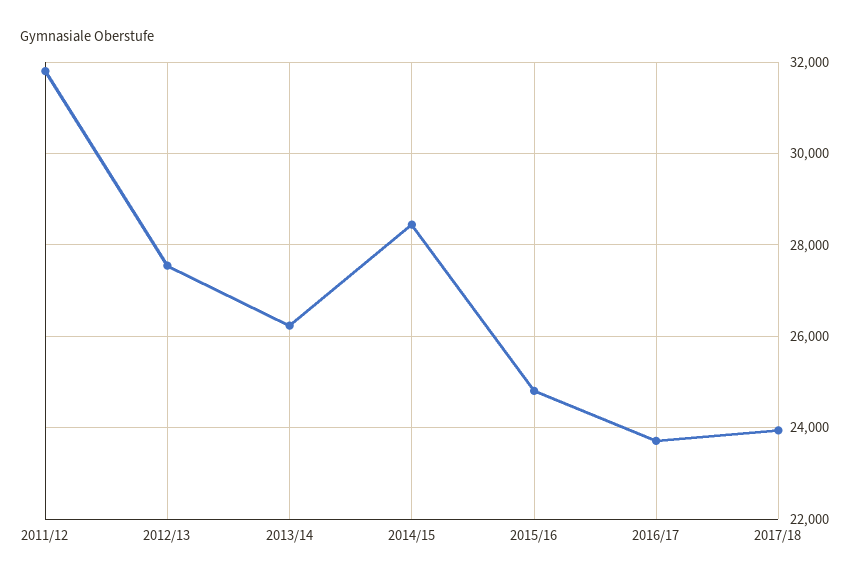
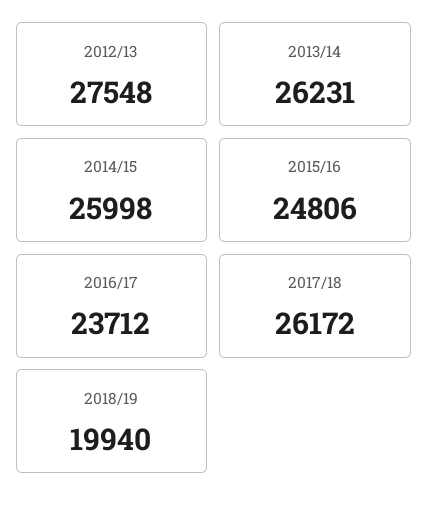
2011/12: 31800 -> none
2014/15: 28400 -> 25998
2017/18: 24000 -> 26172
2018/19: none -> 19940

